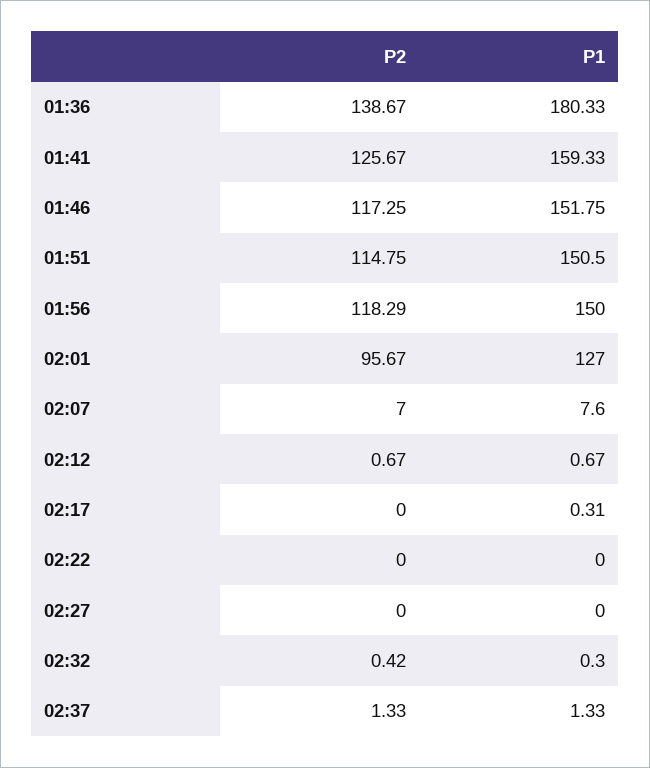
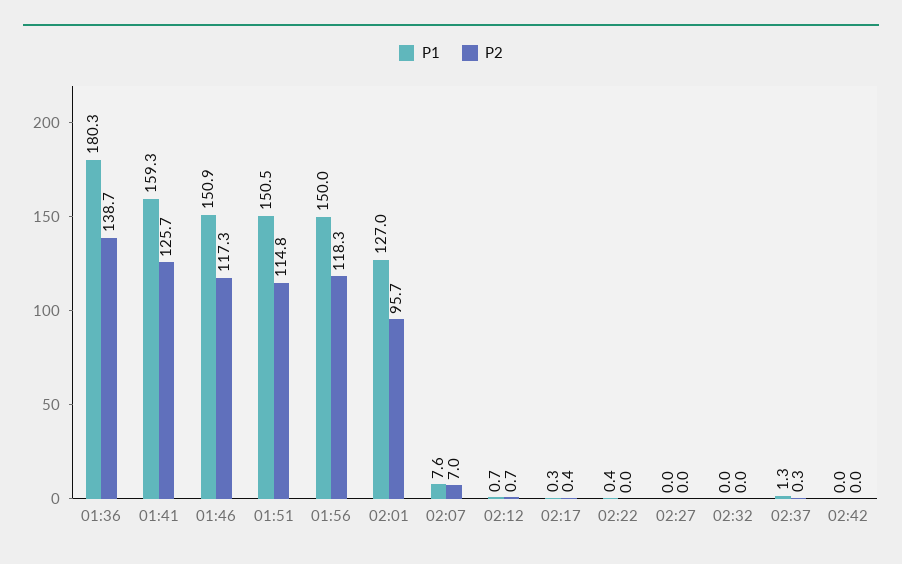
P1, 01:46: 151.75 -> 150.9
P2, 02:17: 0 -> 0.4
P1, 02:22: 0 -> 0.4
P2, 02:32: 0.42 -> 0
P1, 02:32: 0.3 -> 0
P2, 02:37: 1.33 -> 0.3
P1, 02:42: none -> 0
P2, 02:42: none -> 0

